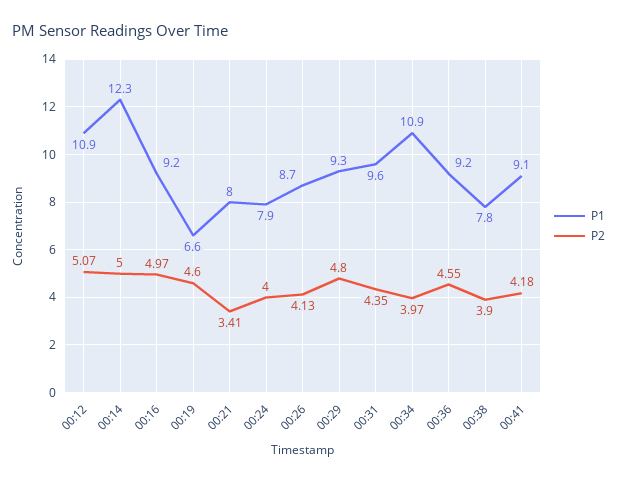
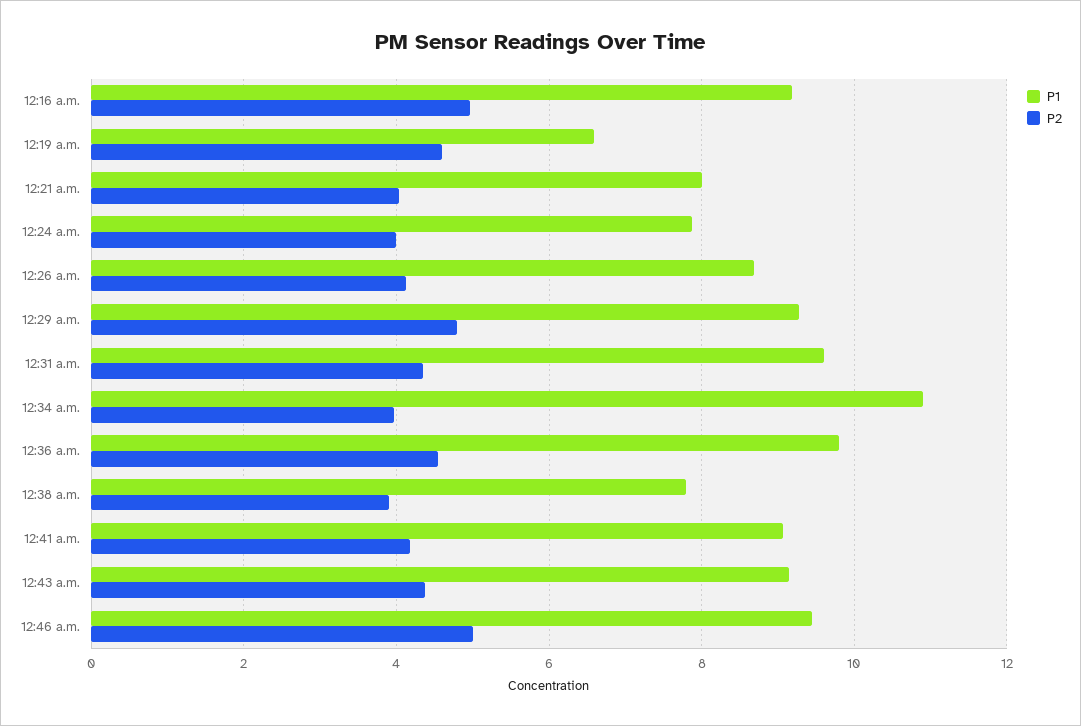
P1, 00:12: 10.9 -> none
P2, 00:12: 5.07 -> none
P1, 00:14: 12.3 -> none
P2, 00:14: 5 -> none
P2, 00:21: 3.41 -> 4
P1, 00:36: 9.2 -> 9.8
P1, 12:43 a.m.: none -> 9.2
P2, 12:43 a.m.: none -> 4.4
P1, 12:46 a.m.: none -> 9.4
P2, 12:46 a.m.: none -> 5

